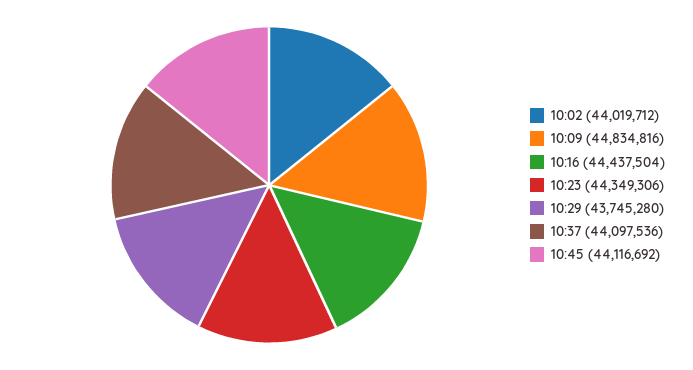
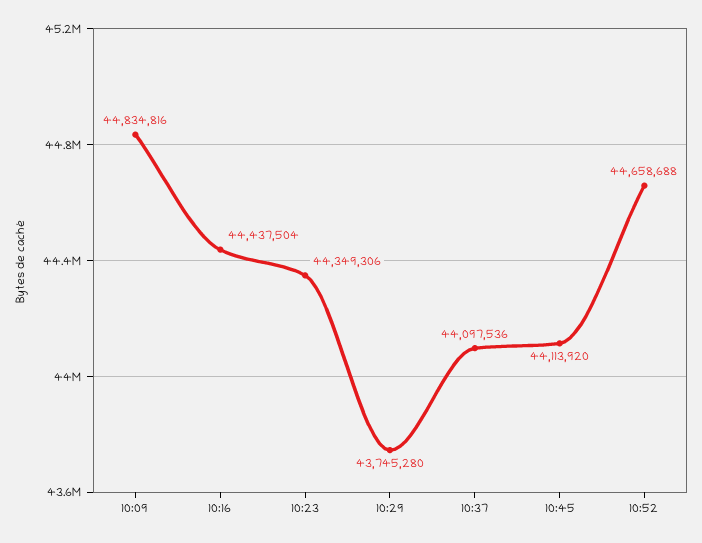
10:02: 44019712 -> none
10:45: 44116692 -> 44113920
10:52: none -> 44658688

